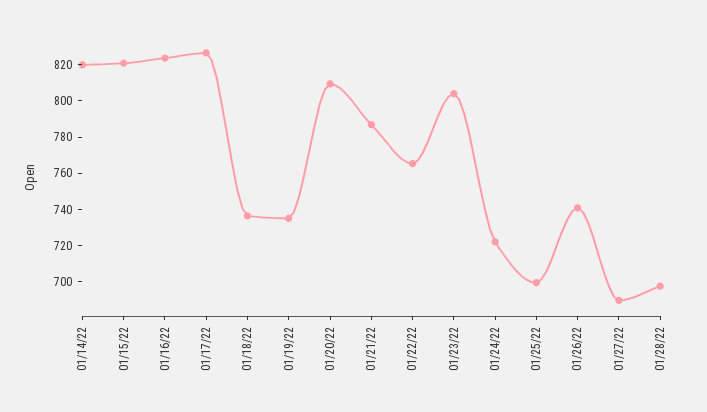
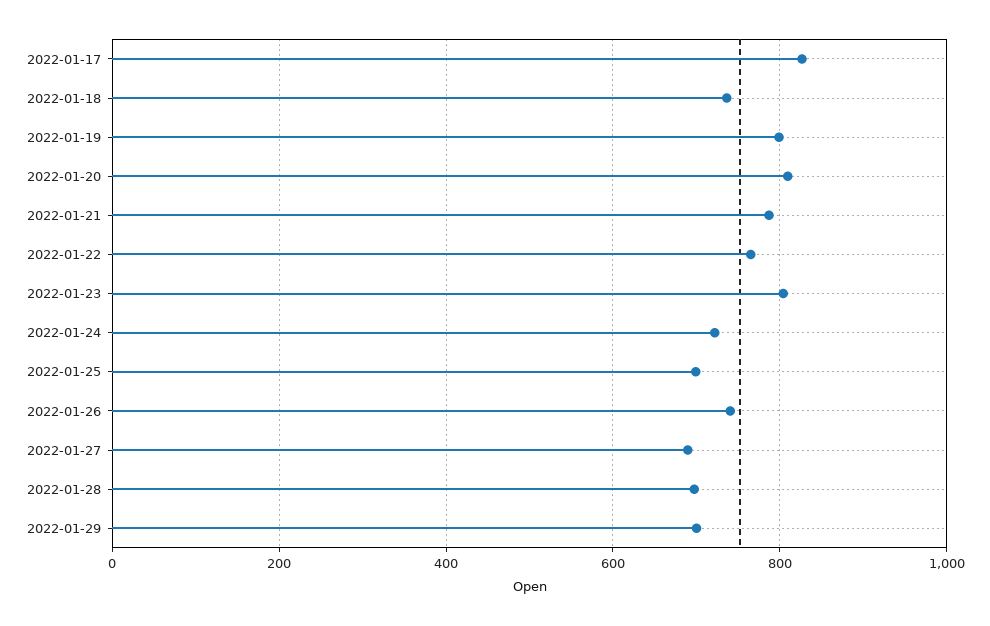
01/14/22: 820 -> none
01/15/22: 820 -> none
01/16/22: 825 -> none
01/19/22: 735 -> 800
2022-01-29: none -> 700

